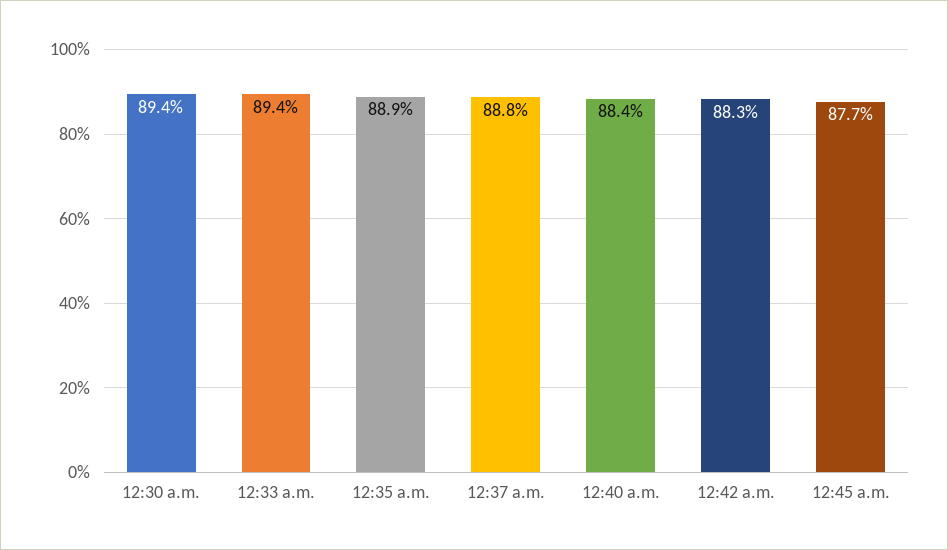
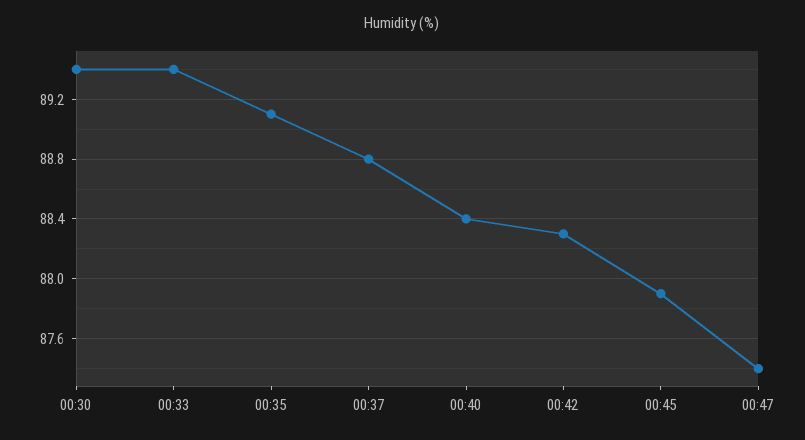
12:35 a.m.: 88.9 -> 89.1
12:45 a.m.: 87.7 -> 87.9
00:47: none -> 87.4

